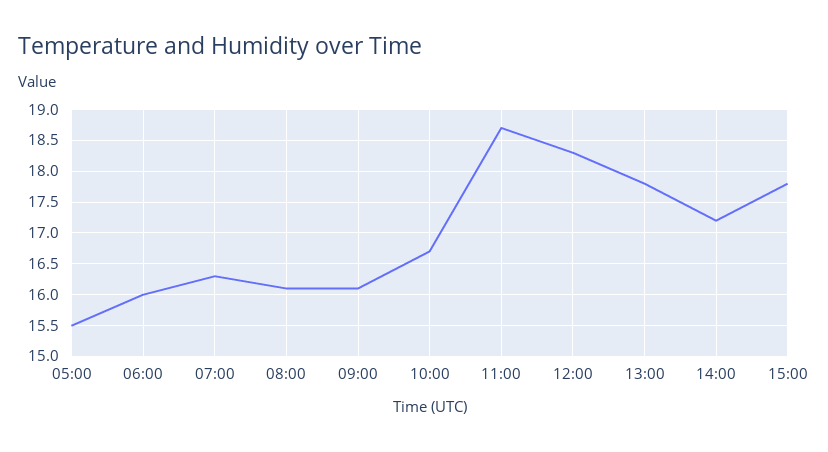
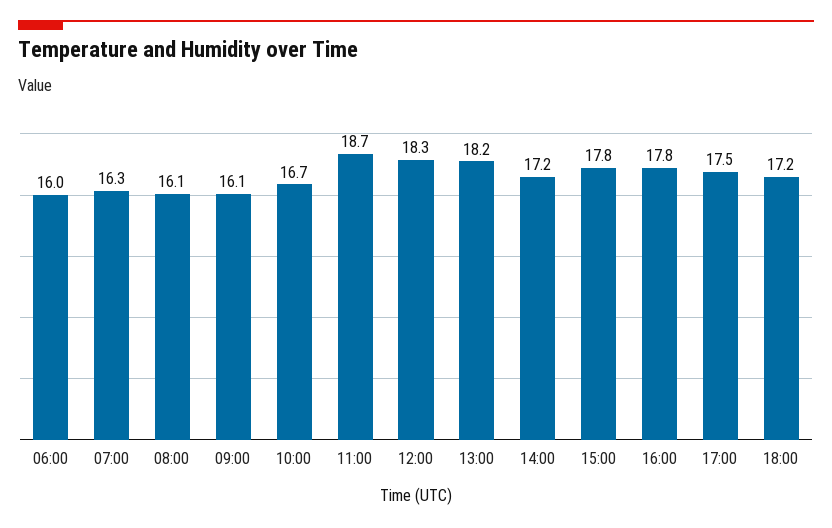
05:00: 15.5 -> none
13:00: 17.8 -> 18.2
16:00: none -> 17.8
17:00: none -> 17.5
18:00: none -> 17.2

